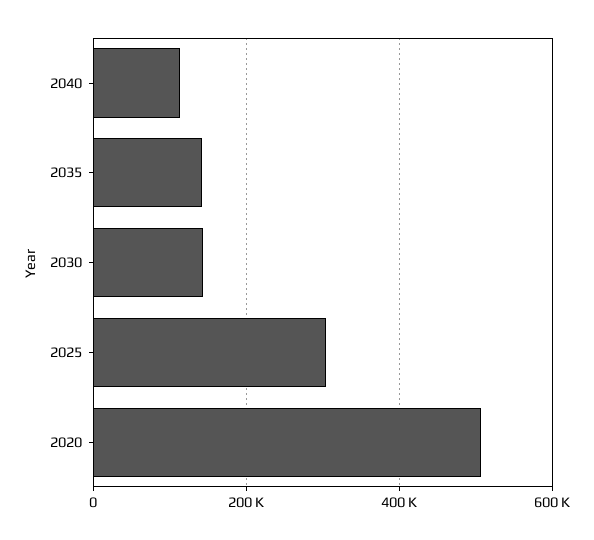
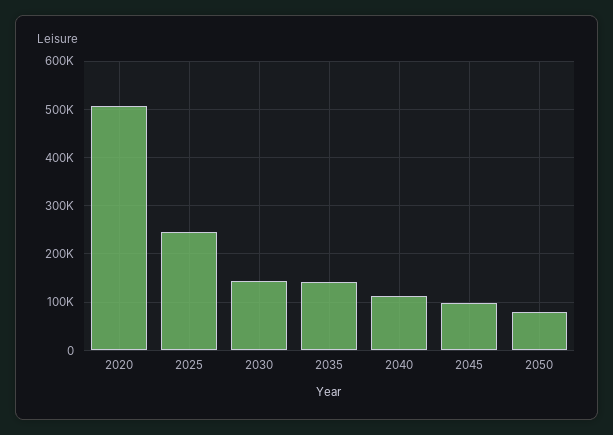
2025: 300000 -> 240000
2045: none -> 100000
2050: none -> 80000

